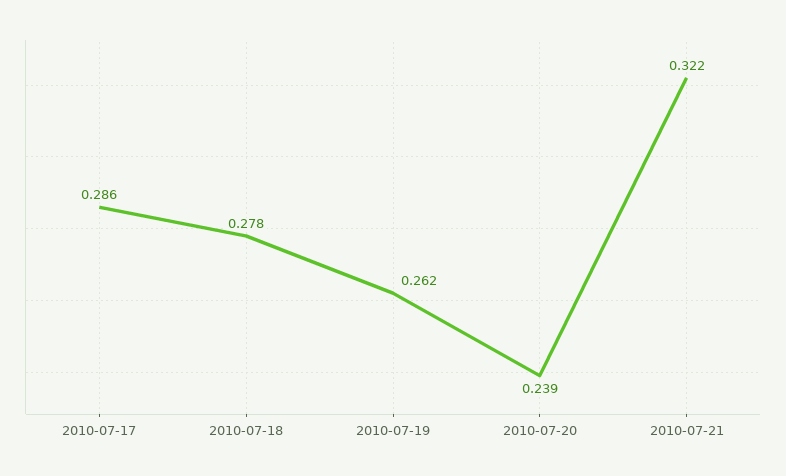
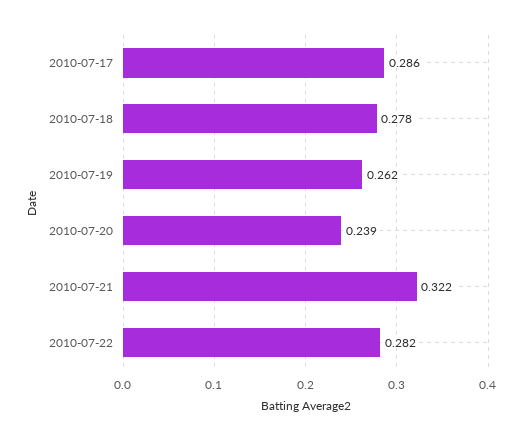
2010-07-22: none -> 0.282

